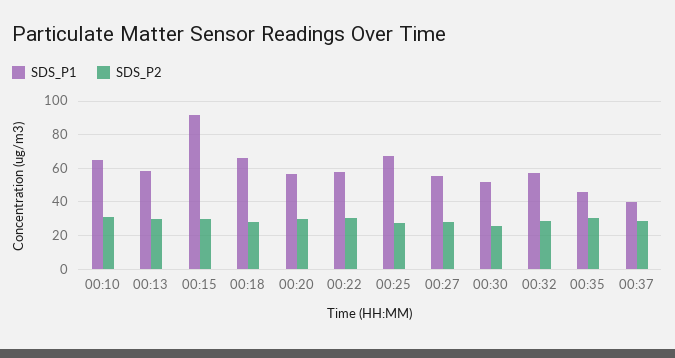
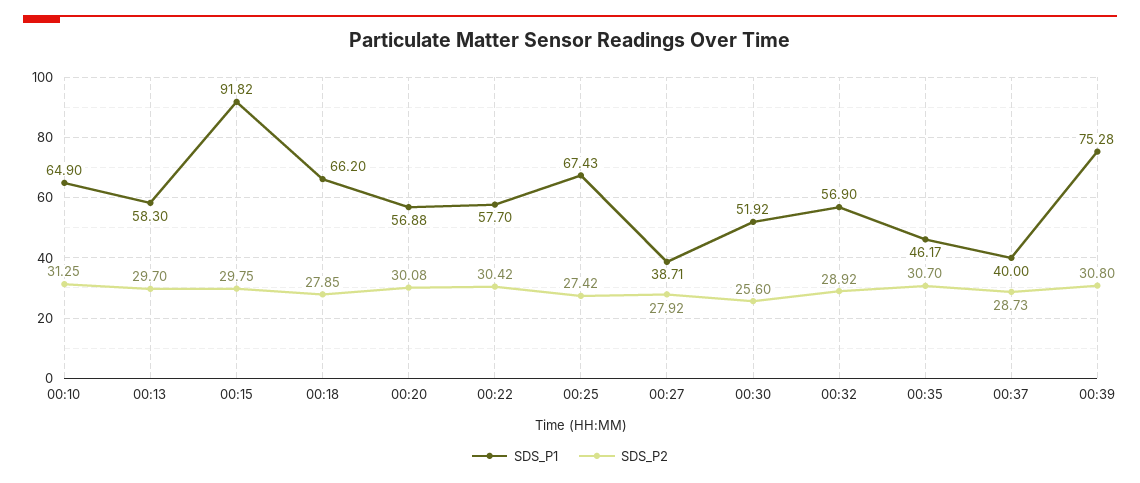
SDS_P1, 00:27: 55 -> 38.71
SDS_P1, 00:39: none -> 75.28
SDS_P2, 00:39: none -> 30.8

